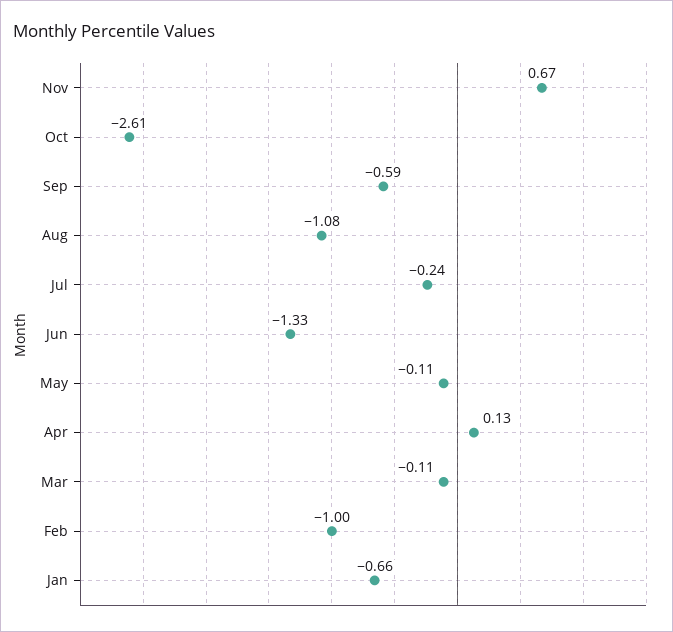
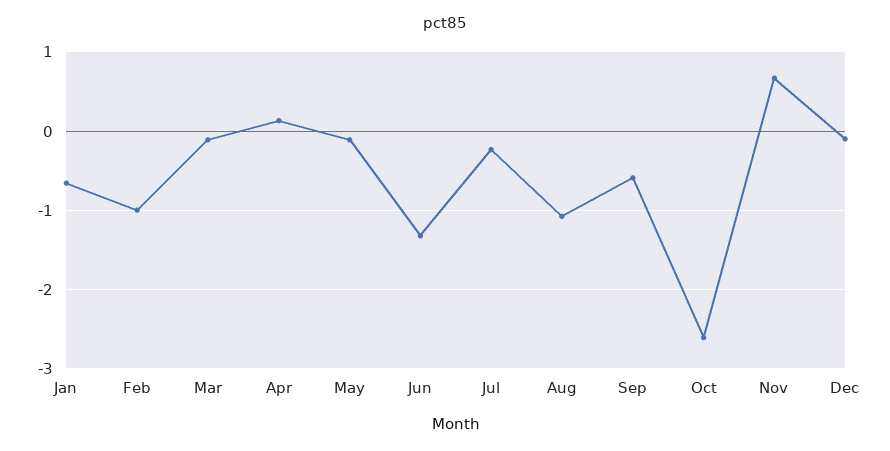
Dec: none -> -0.1

